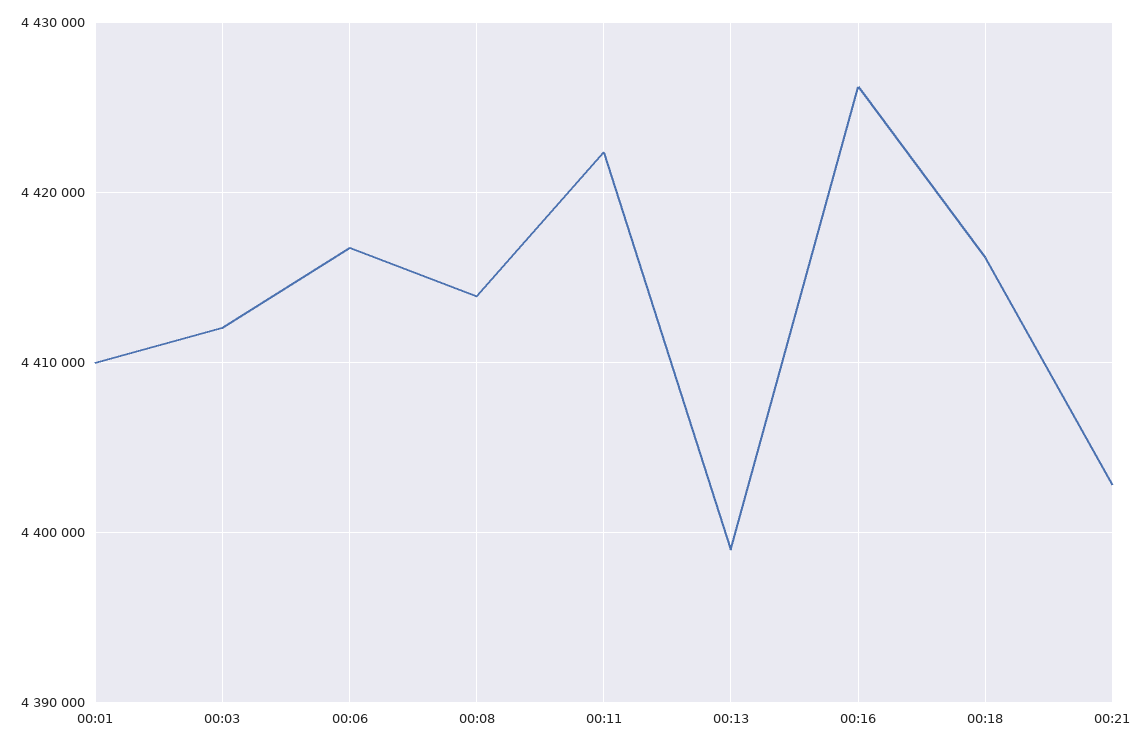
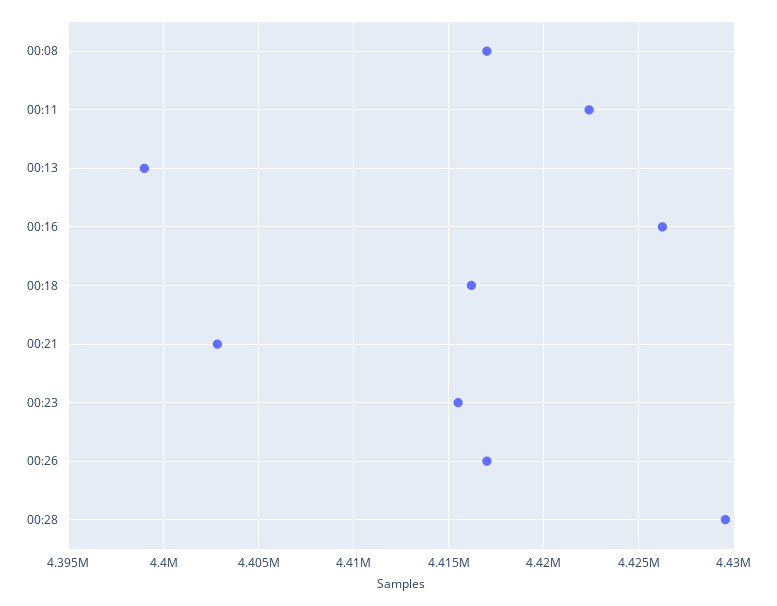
00:01: 4410000 -> none
00:03: 4412000 -> none
00:06: 4417000 -> none
00:08: 4414000 -> 4417000
00:23: none -> 4415500
00:26: none -> 4417000
00:28: none -> 4429500

